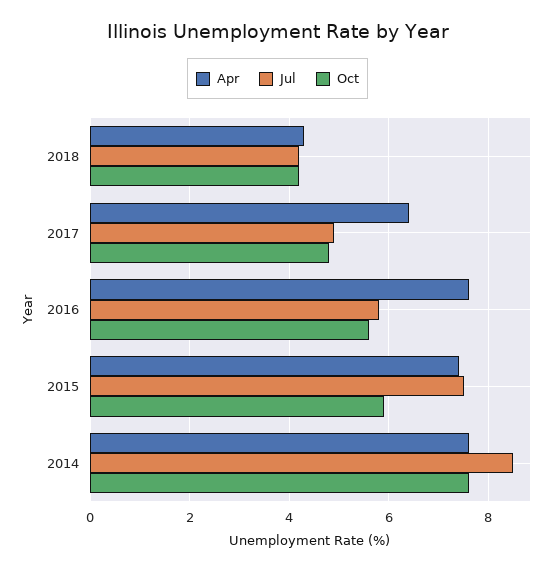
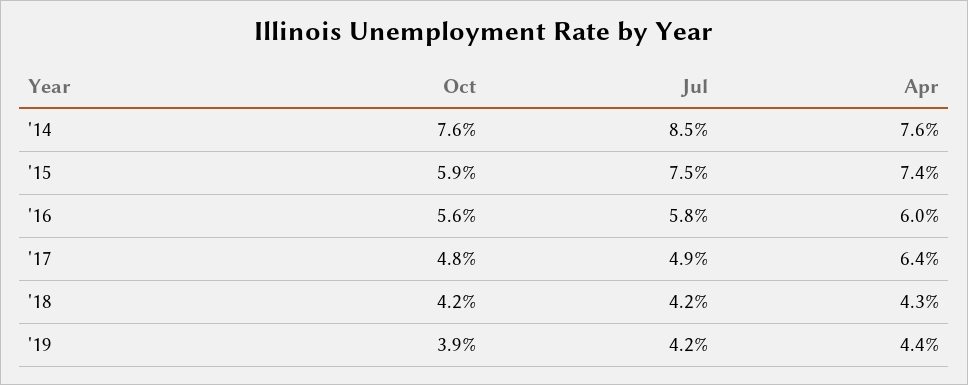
Apr, 2016: 7.5 -> 6
Oct, '19: none -> 3.9
Jul, '19: none -> 4.2
Apr, '19: none -> 4.4

